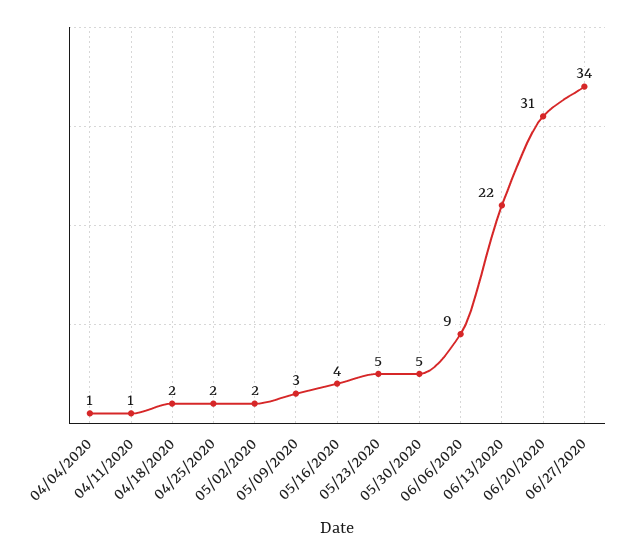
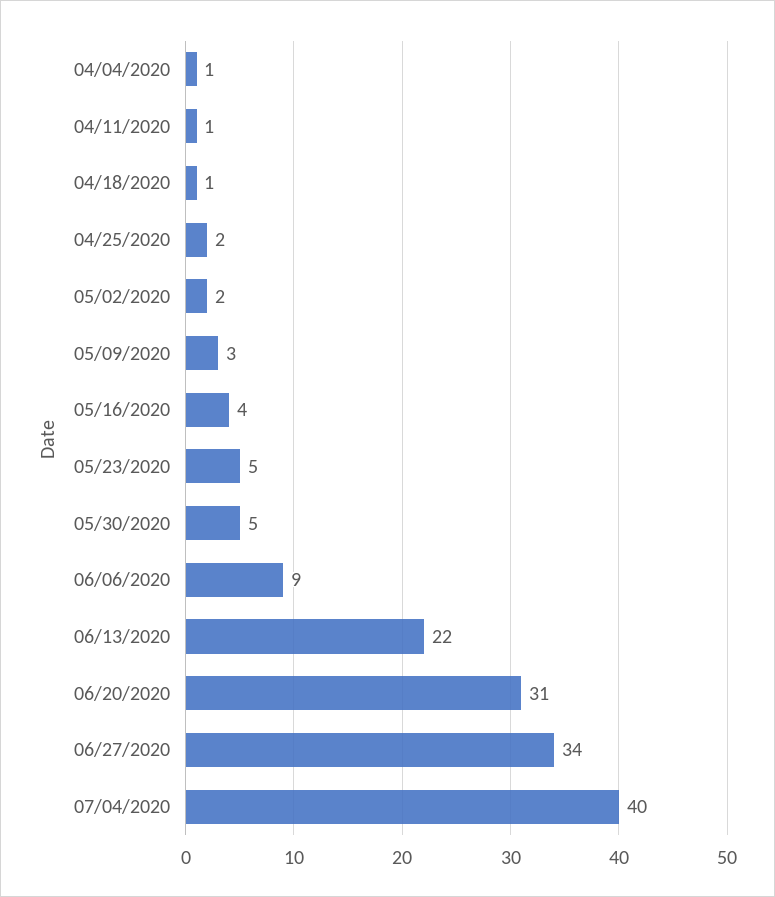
04/18/2020: 2 -> 1
07/04/2020: none -> 40

